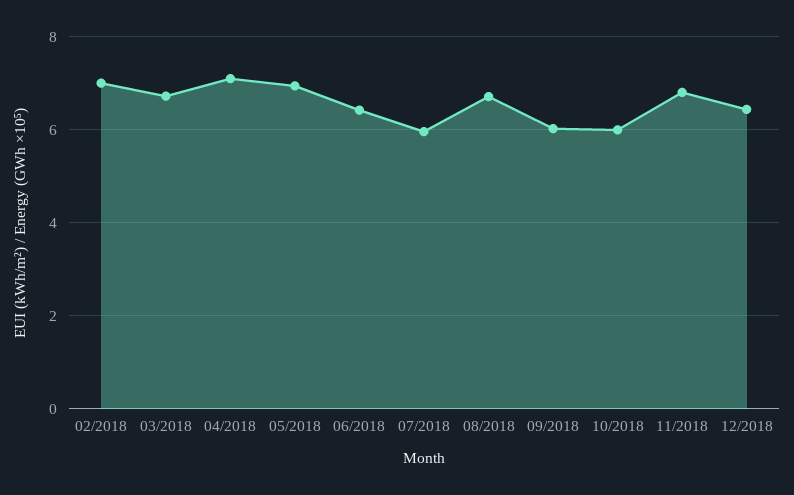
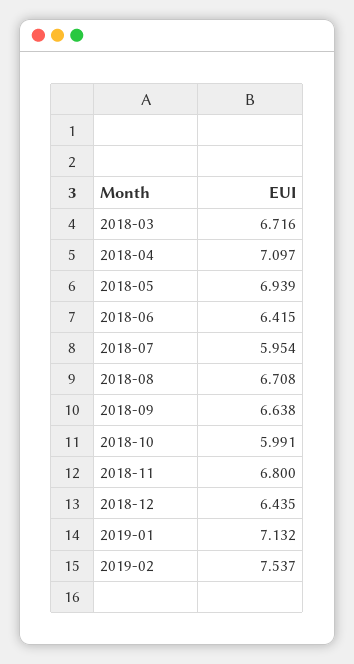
02/2018: 7 -> none
09/2018: 6 -> 6.638
2019-01: none -> 7.132
2019-02: none -> 7.537

